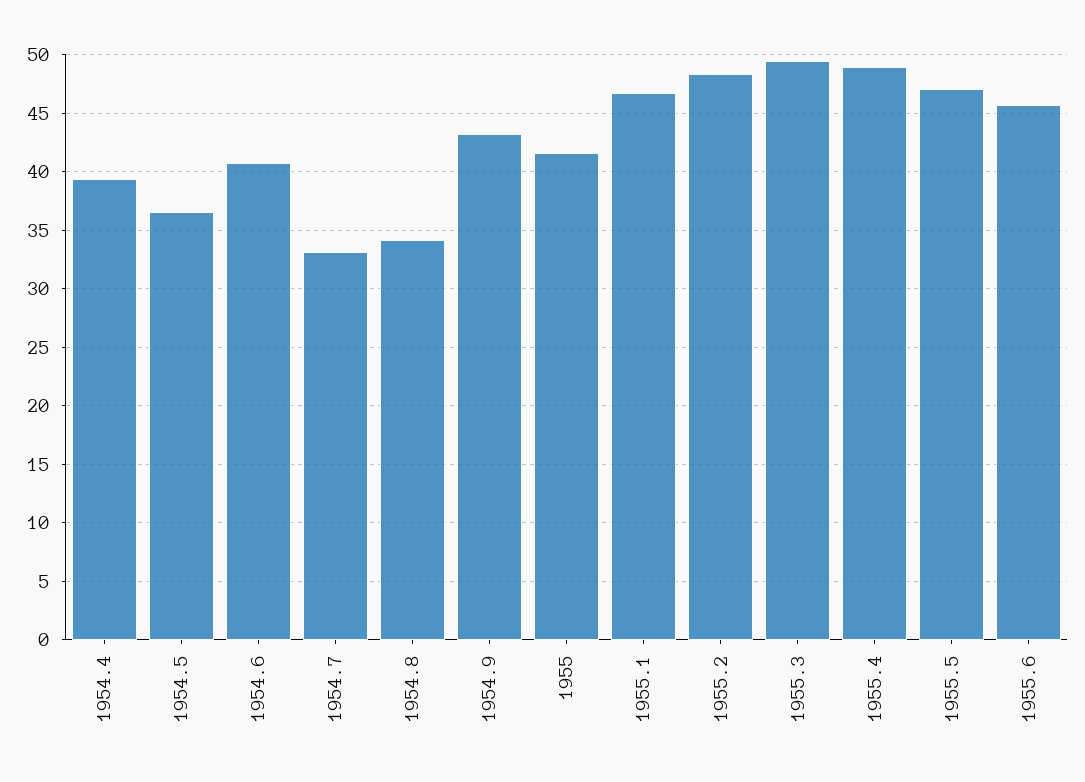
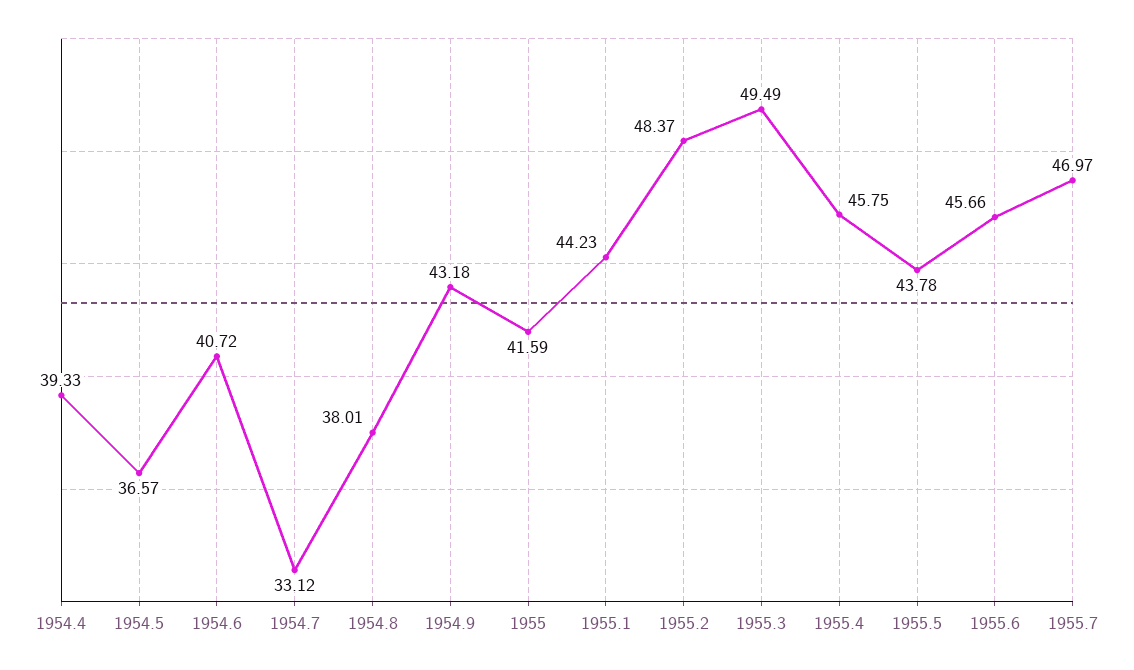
1954.8: 34 -> 38.01
1955.1: 47 -> 44.23
1955.4: 49 -> 45.75
1955.5: 47 -> 43.78
1955.7: none -> 46.97

